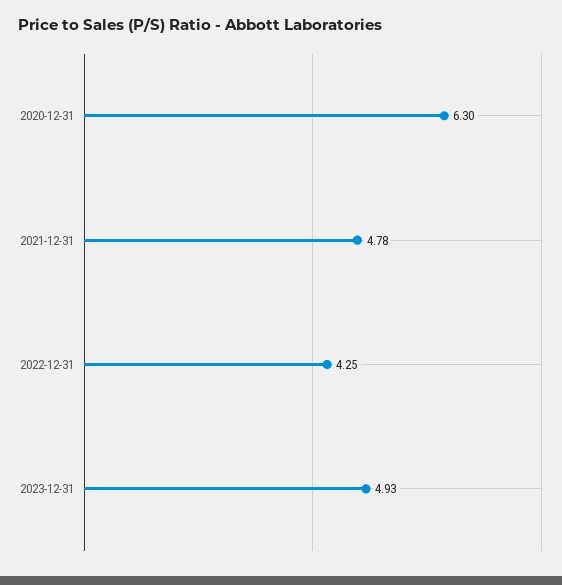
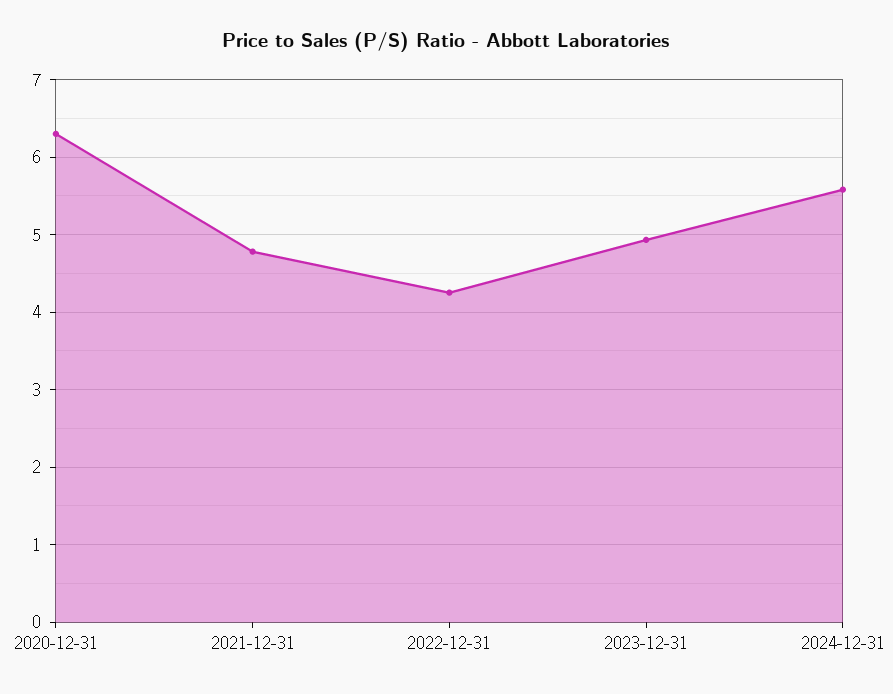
2024-12-31: none -> 5.6

